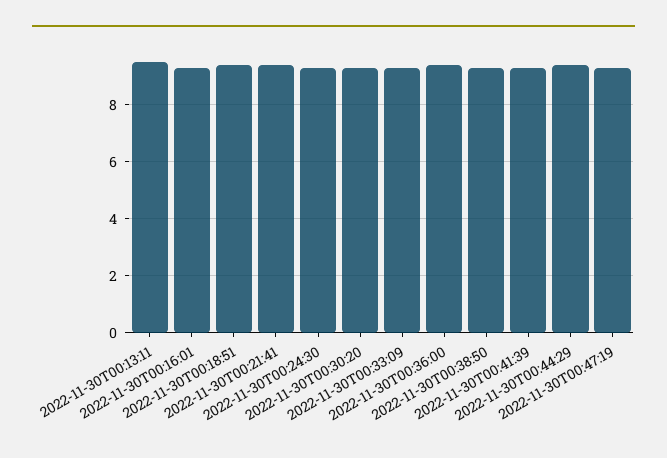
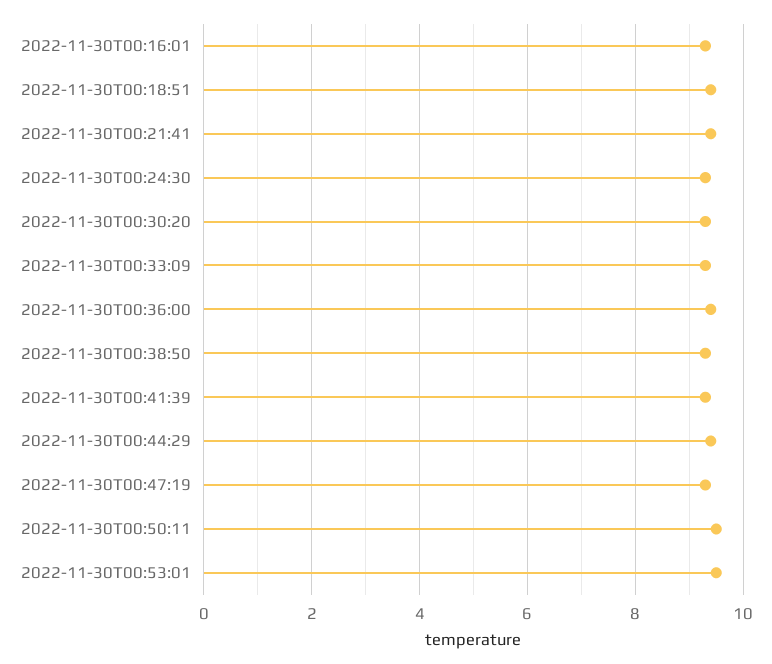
2022-11-30T00:13:11: 9.5 -> none
2022-11-30T00:50:11: none -> 9.5
2022-11-30T00:53:01: none -> 9.5

